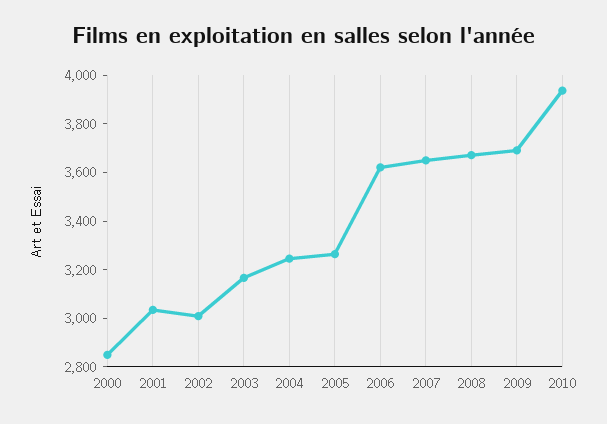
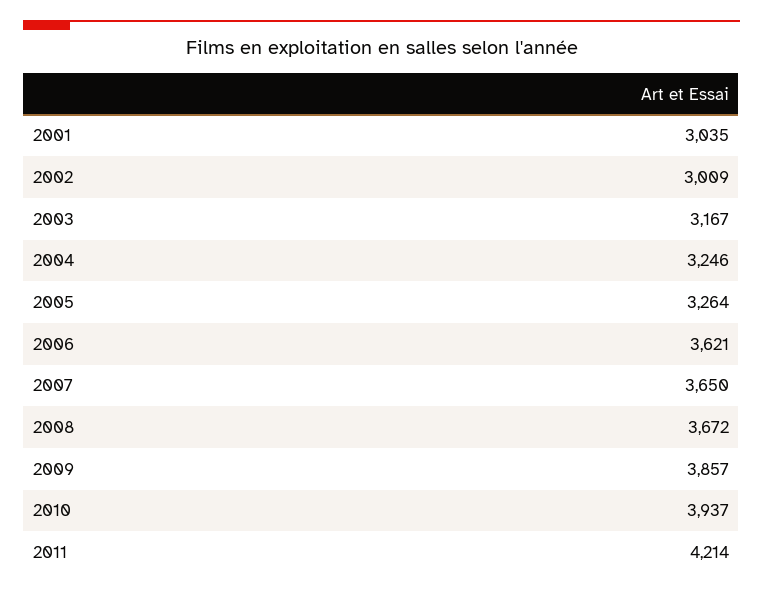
2000: 2850 -> none
2009: 3700 -> 3857
2011: none -> 4214

